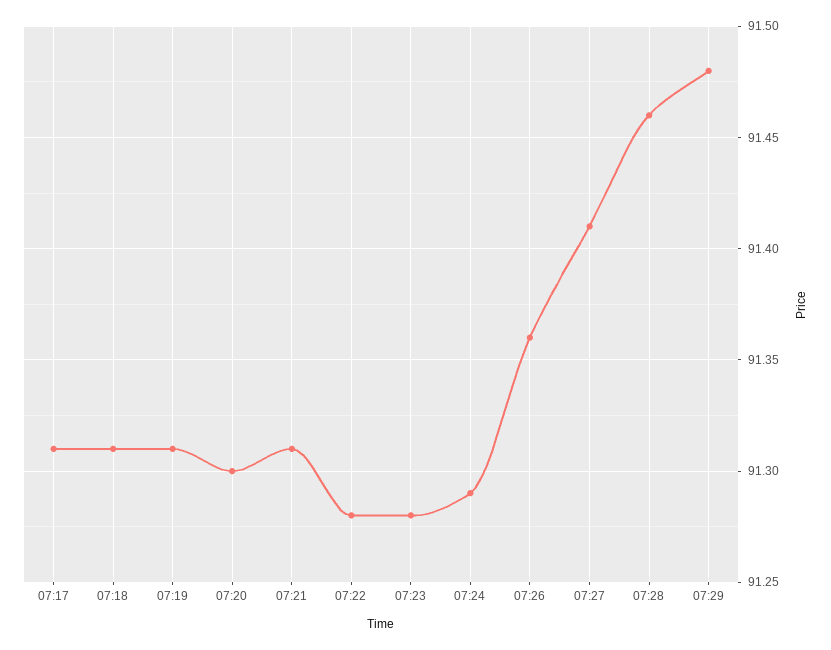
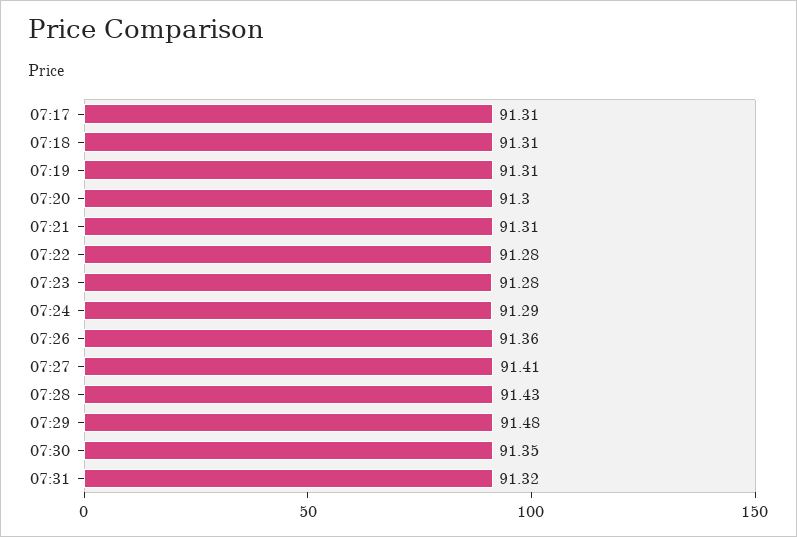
07:28: 91.46 -> 91.43
07:30: none -> 91.35
07:31: none -> 91.32

